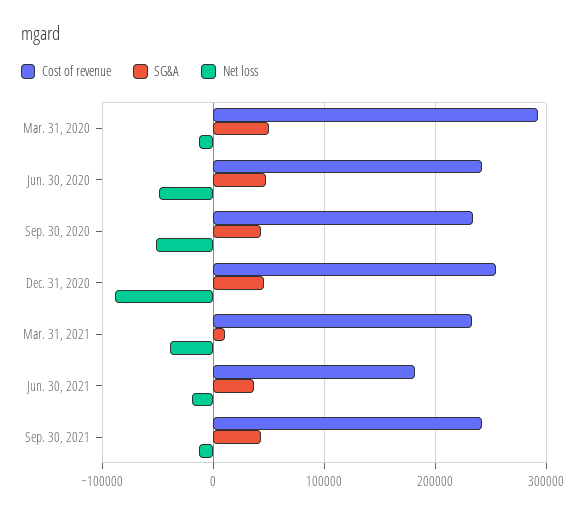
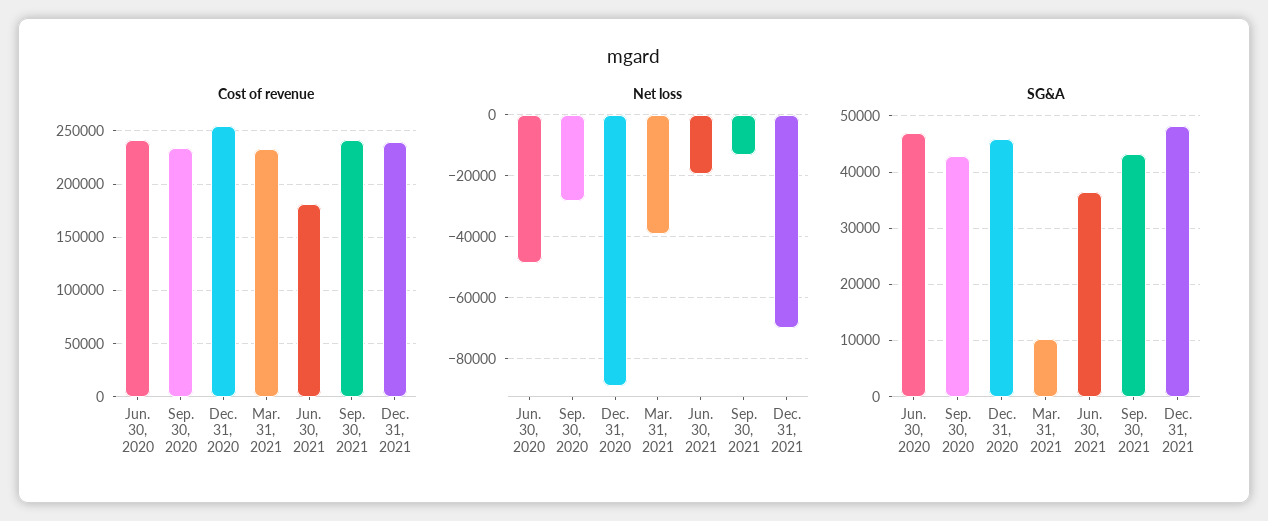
Cost of revenue, Mar. 31, 2020: 290000 -> none
SG&A, Mar. 31, 2020: 50000 -> none
Net loss, Mar. 31, 2020: -10000 -> none
Net loss, Sep. 30, 2020: -50000 -> -28000
Cost of revenue, Dec. 31, 2021: none -> 240000
Net loss, Dec. 31, 2021: none -> -70000
SG&A, Dec. 31, 2021: none -> 48000

